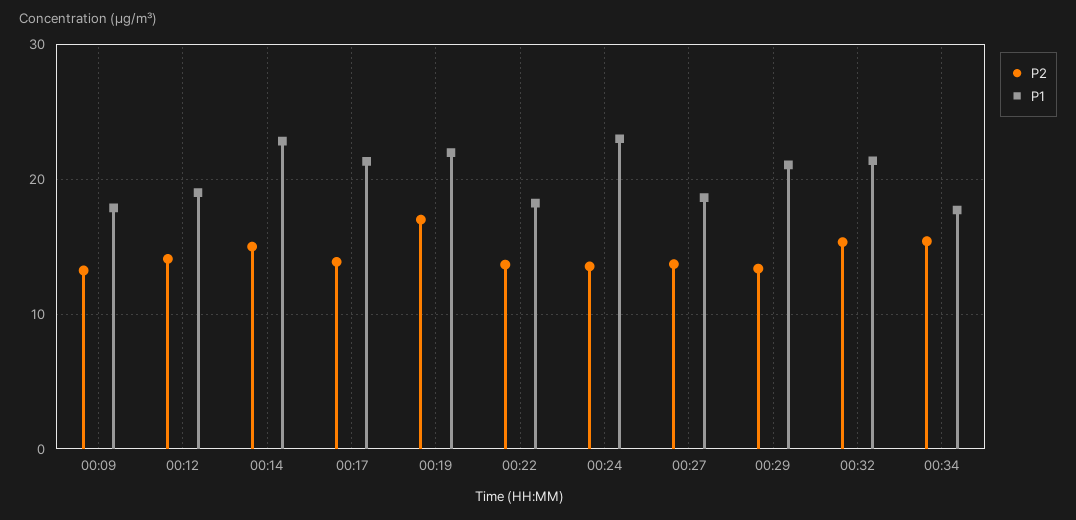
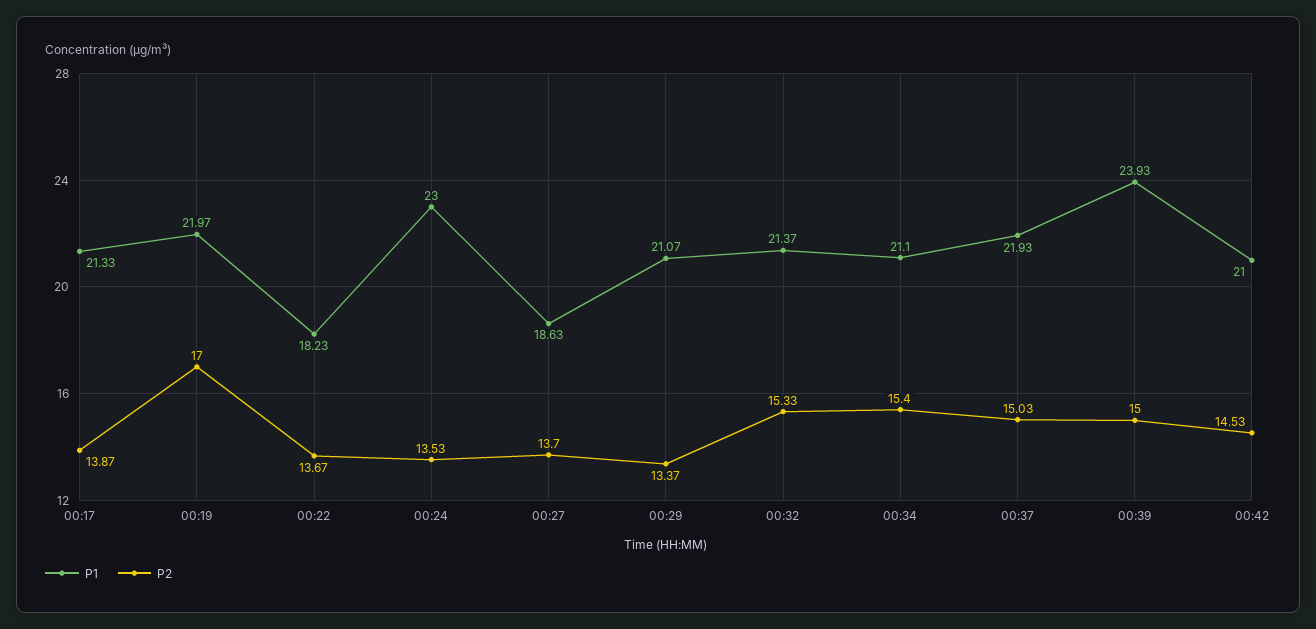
P2, 00:09: 13 -> none
P1, 00:09: 18 -> none
P2, 00:12: 14 -> none
P1, 00:12: 19 -> none
P2, 00:14: 15 -> none
P1, 00:14: 23 -> none
P1, 00:34: 18 -> 21.1
P1, 00:37: none -> 21.93
P2, 00:37: none -> 15.03
P1, 00:39: none -> 23.93
P2, 00:39: none -> 15
P1, 00:42: none -> 21
P2, 00:42: none -> 14.53

